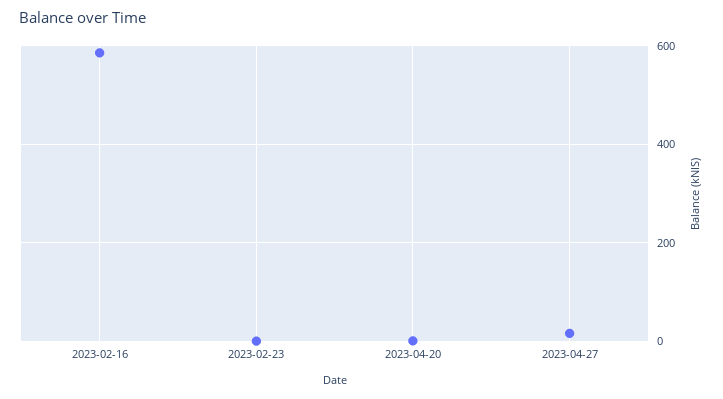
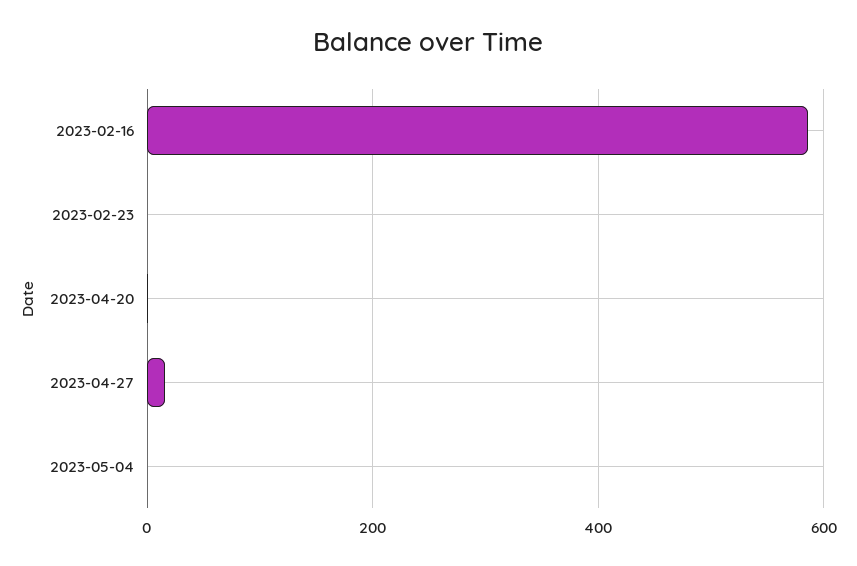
2023-05-04: none -> 0

